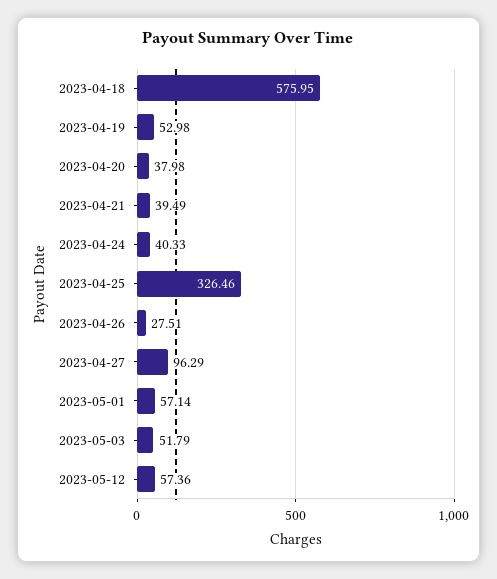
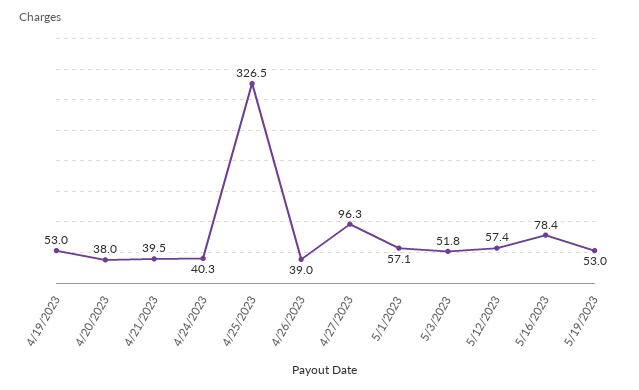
2023-04-18: 575.95 -> none
2023-04-26: 27.51 -> 39
5/16/2023: none -> 78.4
5/19/2023: none -> 53

